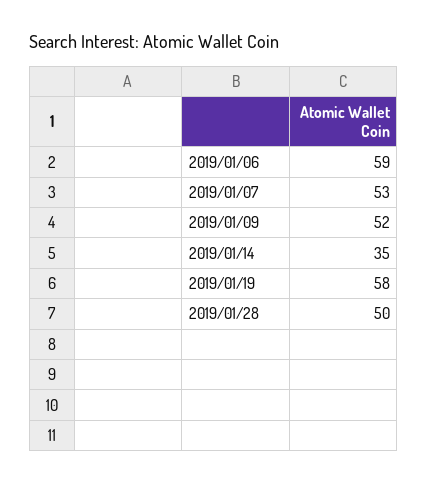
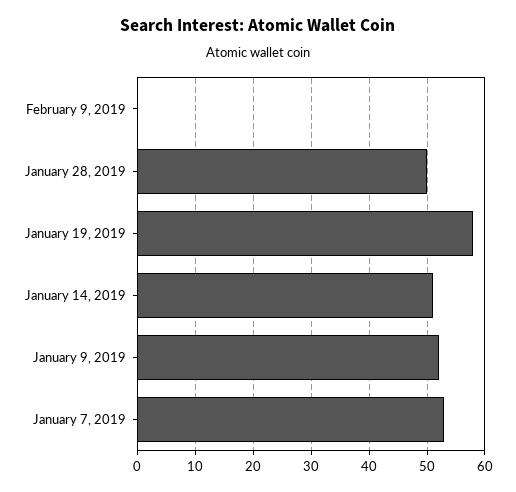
2019/01/06: 59 -> none
2019/01/14: 35 -> 50
February 9, 2019: none -> 0

